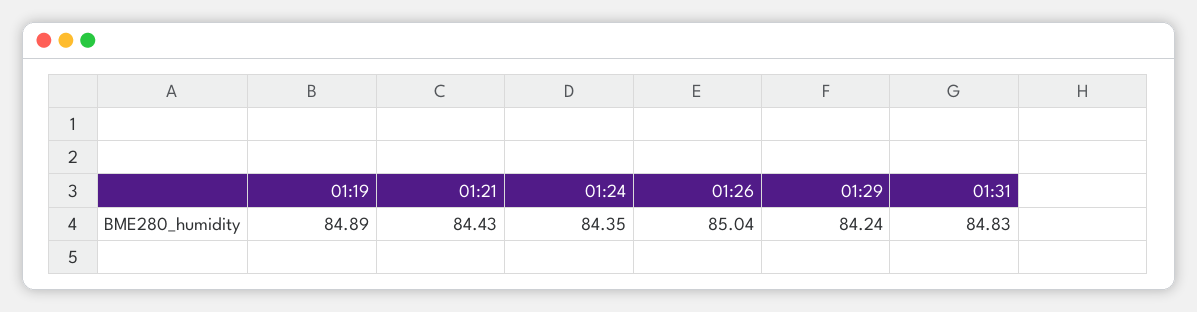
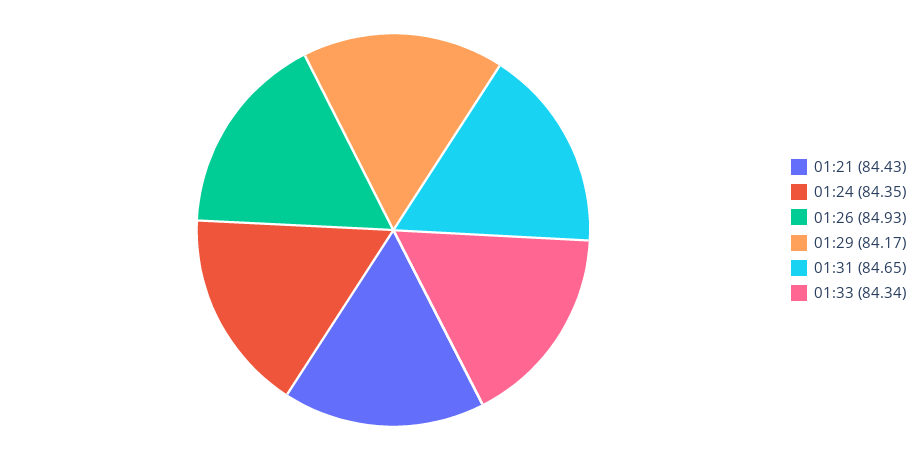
01:19: 84.89 -> none
01:26: 85.04 -> 84.93
01:29: 84.24 -> 84.17
01:31: 84.83 -> 84.65
01:33: none -> 84.34

